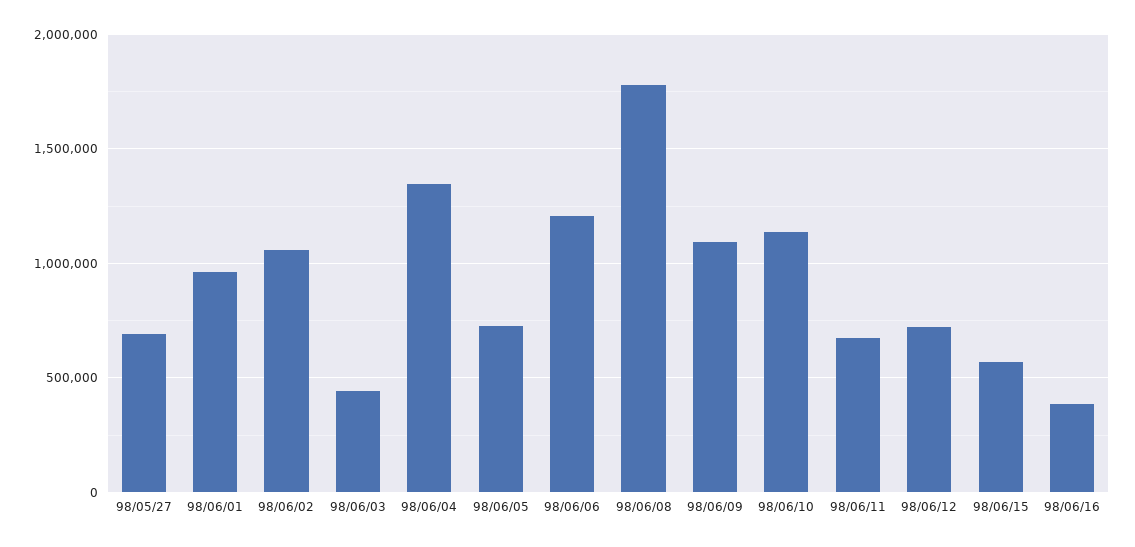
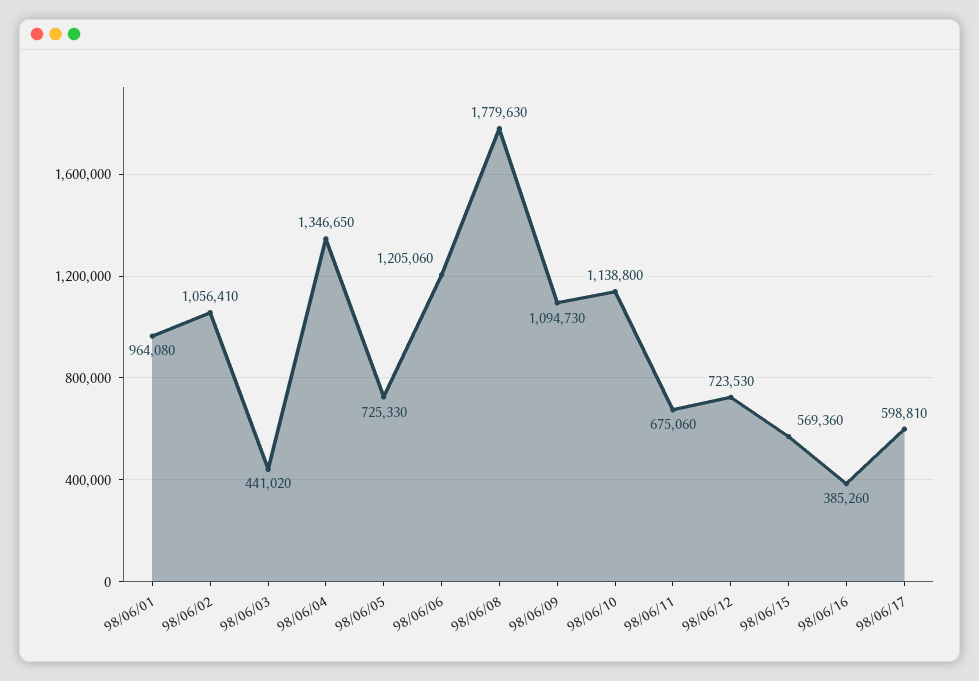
98/05/27: 700000 -> none
98/06/17: none -> 598810

